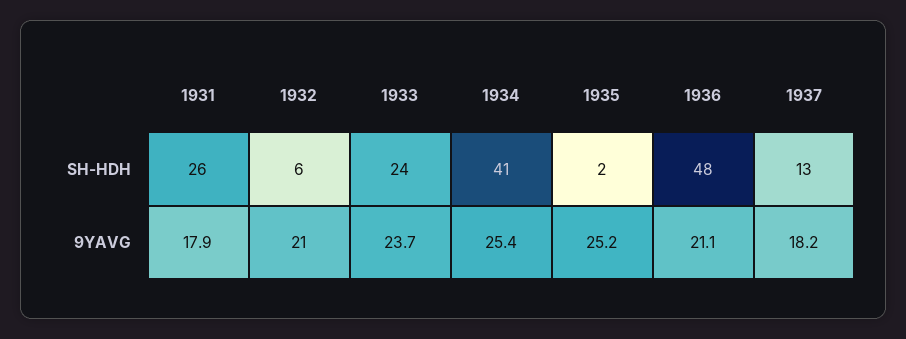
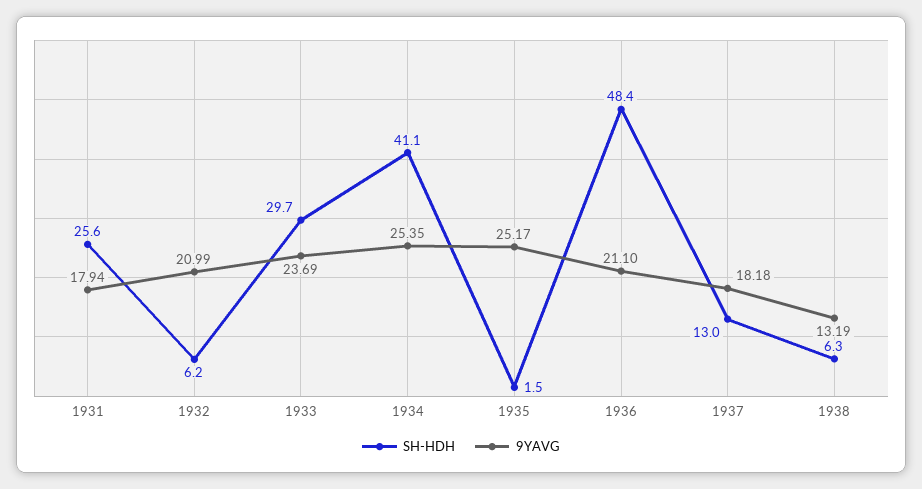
SH-HDH, 1933: 24 -> 29.7
SH-HDH, 1938: none -> 6.3
9YAVG, 1938: none -> 13.19

